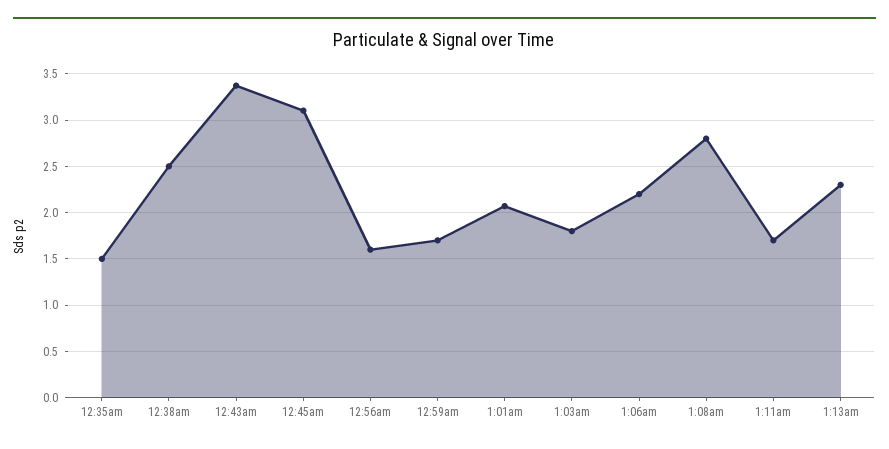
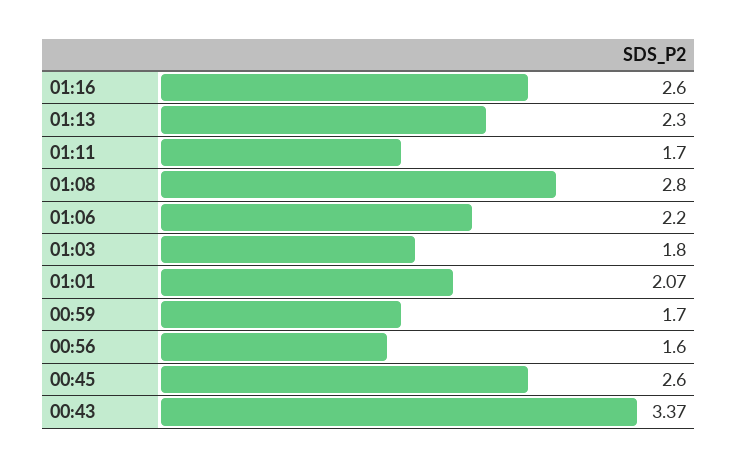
12:35am: 1.5 -> none
12:38am: 2.5 -> none
12:45am: 3.1 -> 2.6
01:16: none -> 2.6

